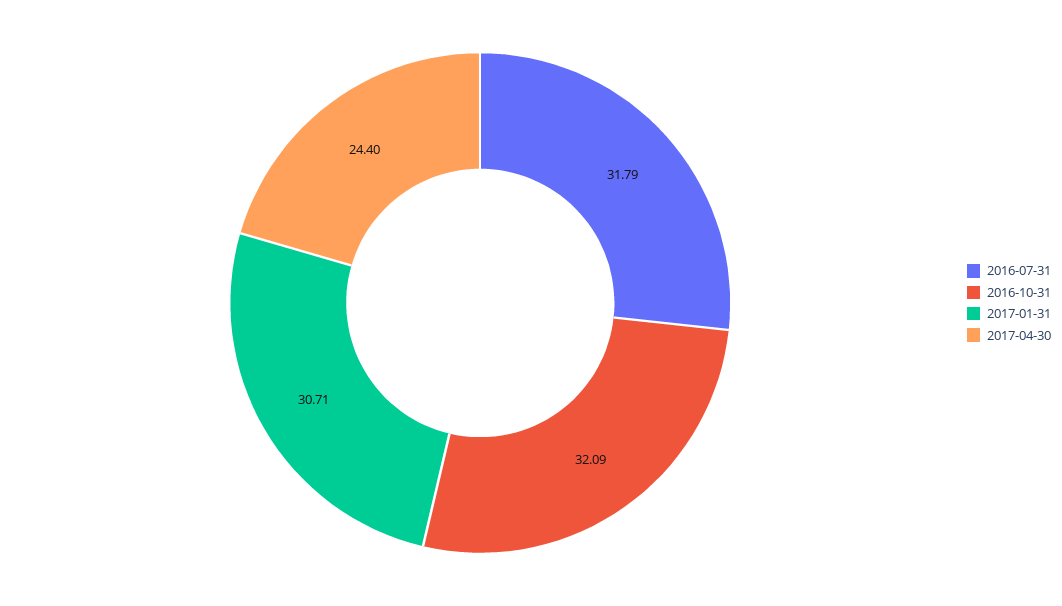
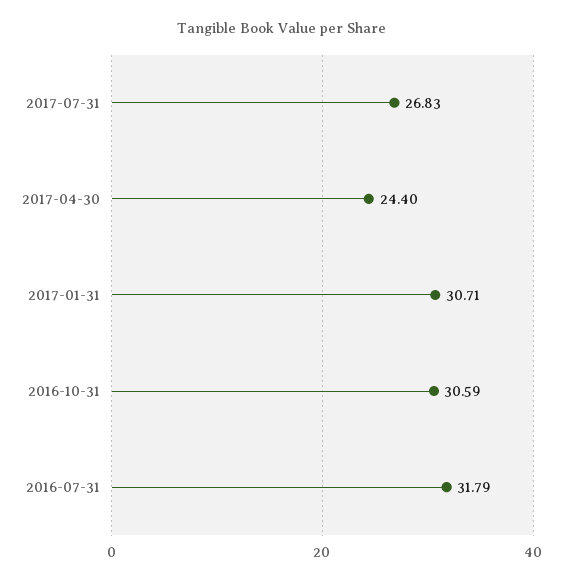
2016-10-31: 32.09 -> 30.59
2017-07-31: none -> 26.83

